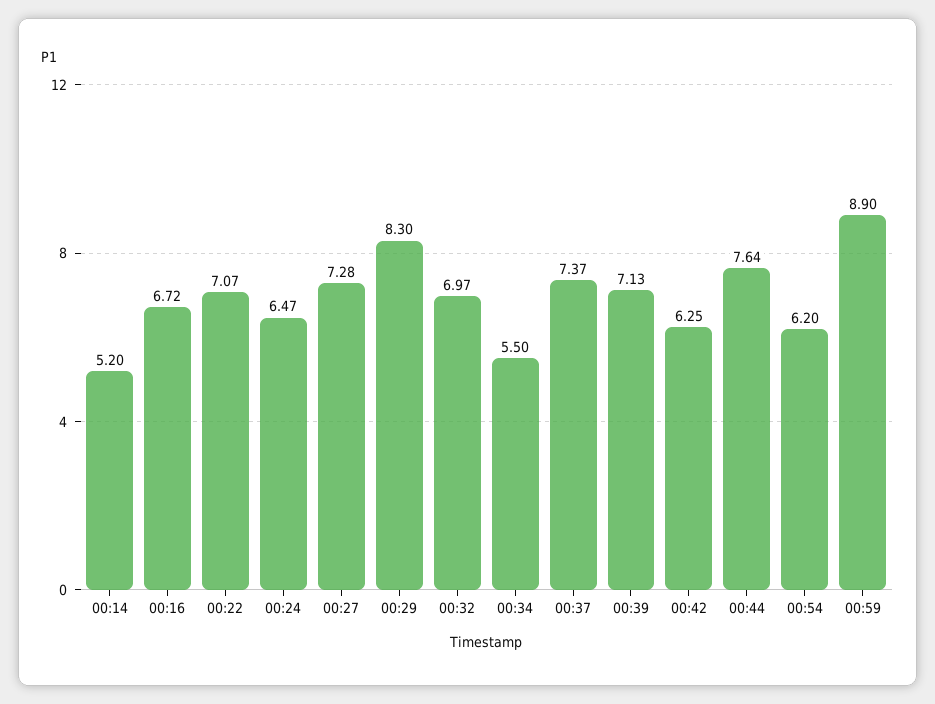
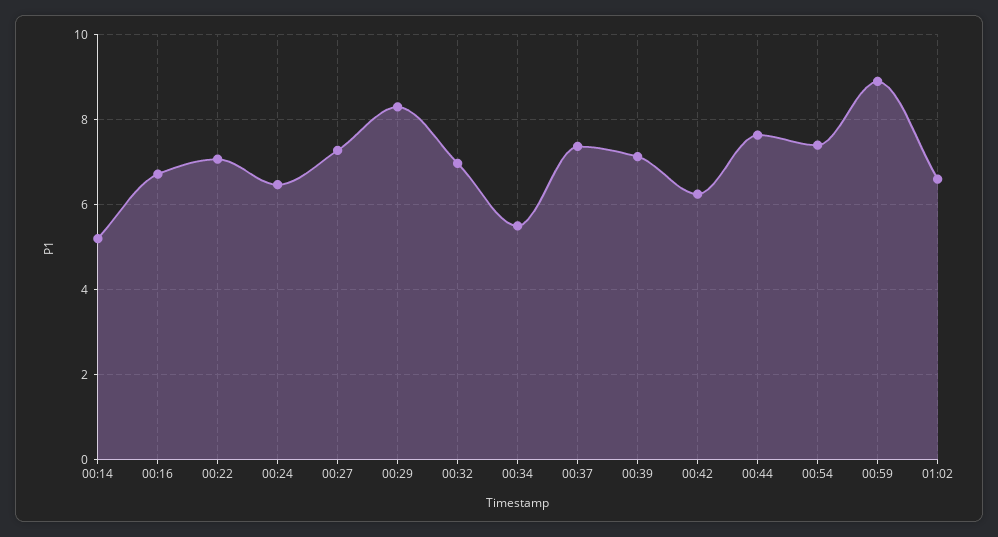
00:54: 6.2 -> 7.4
01:02: none -> 6.6

